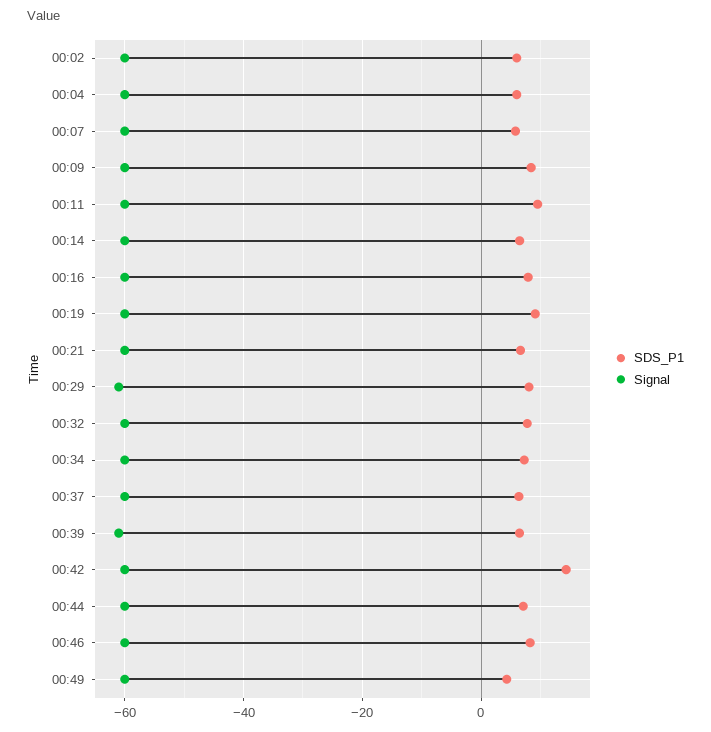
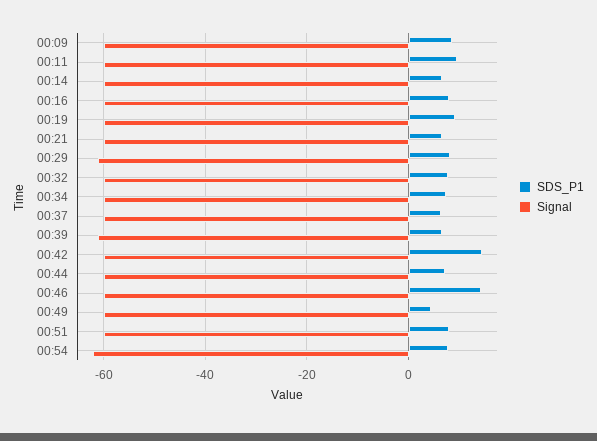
SDS_P1, 00:02: 6 -> none
Signal, 00:02: -60 -> none
SDS_P1, 00:04: 6 -> none
Signal, 00:04: -60 -> none
SDS_P1, 00:07: 6 -> none
Signal, 00:07: -60 -> none
SDS_P1, 00:46: 8 -> 14
SDS_P1, 00:51: none -> 8
Signal, 00:51: none -> -60
SDS_P1, 00:54: none -> 8
Signal, 00:54: none -> -62

